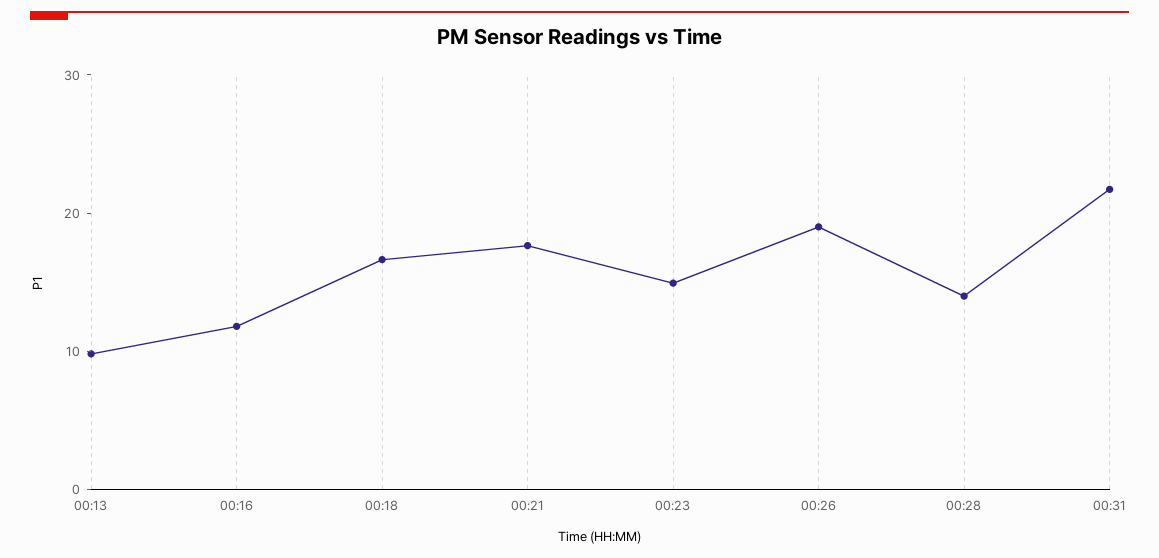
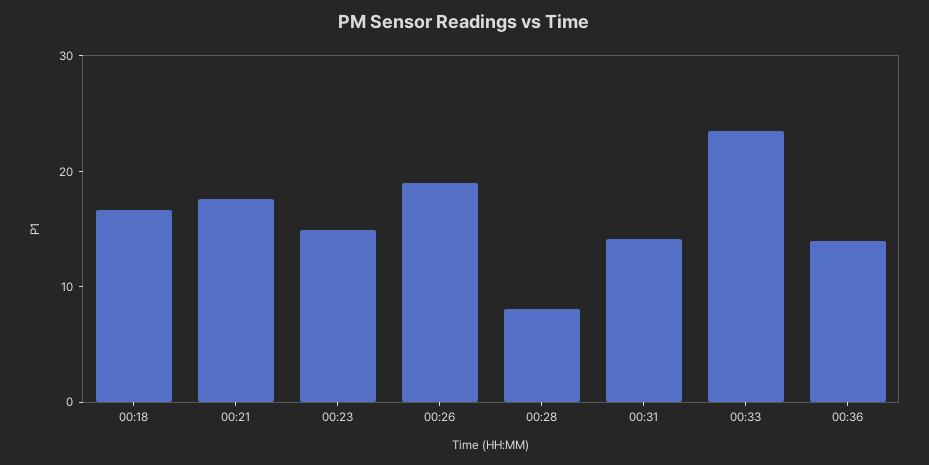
00:13: 10 -> none
00:16: 12 -> none
00:28: 14 -> 8
00:31: 22 -> 14
00:33: none -> 24
00:36: none -> 14

